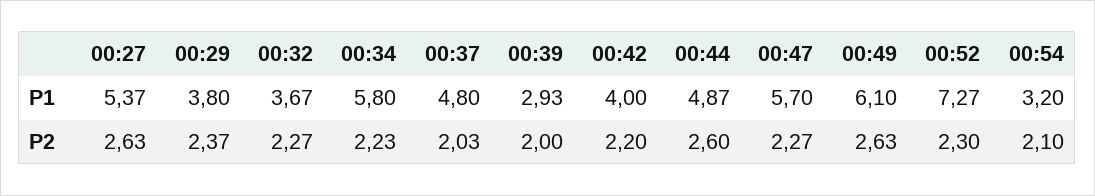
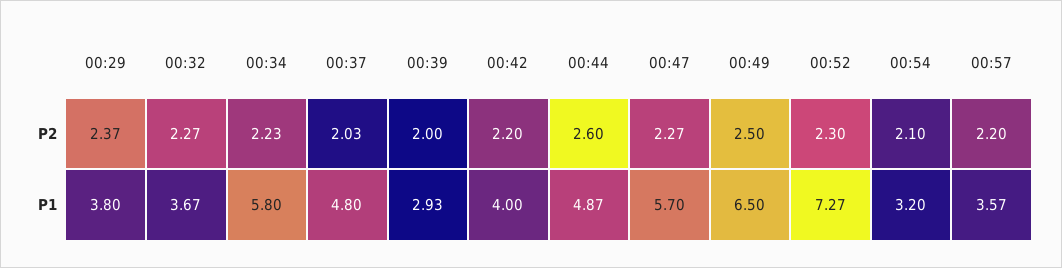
00:27, P1: 5.37 -> none
00:49, P1: 6.1 -> 6.5
00:27, P2: 2.63 -> none
00:49, P2: 2.63 -> 2.5
00:57, P2: none -> 2.2
00:57, P1: none -> 3.57

